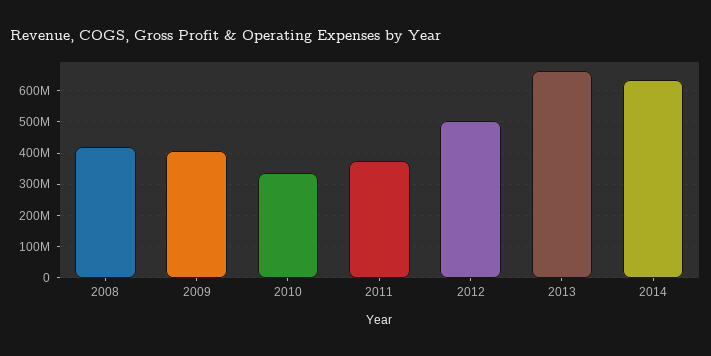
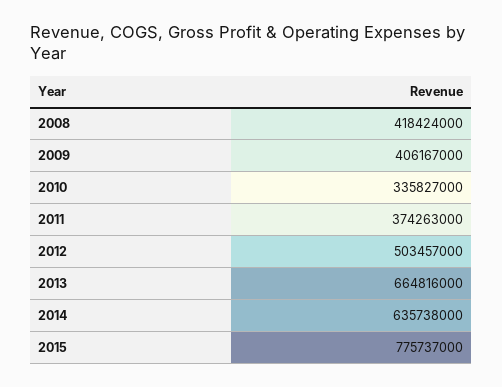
2015: none -> 775737000

